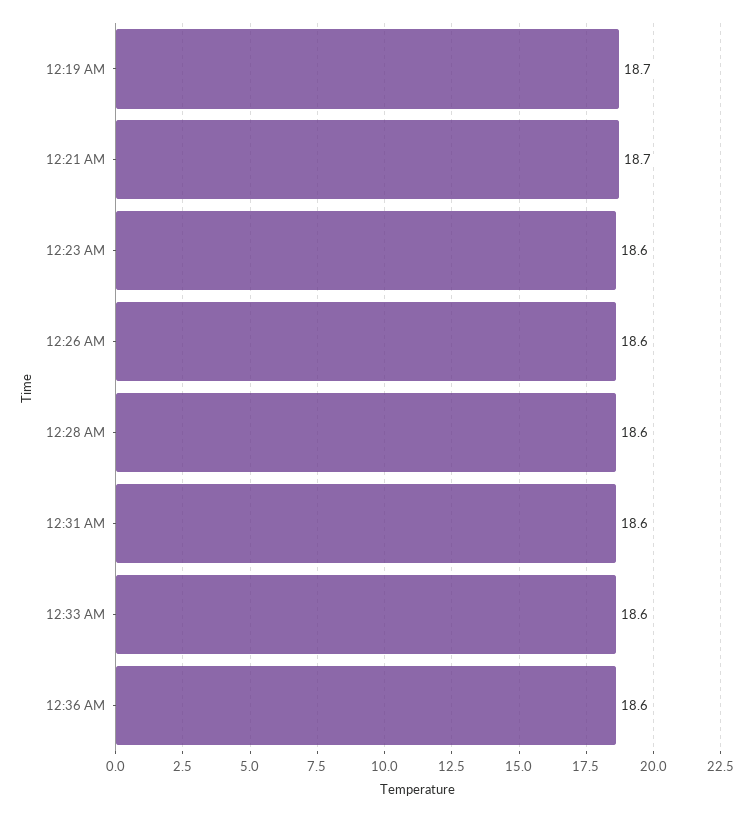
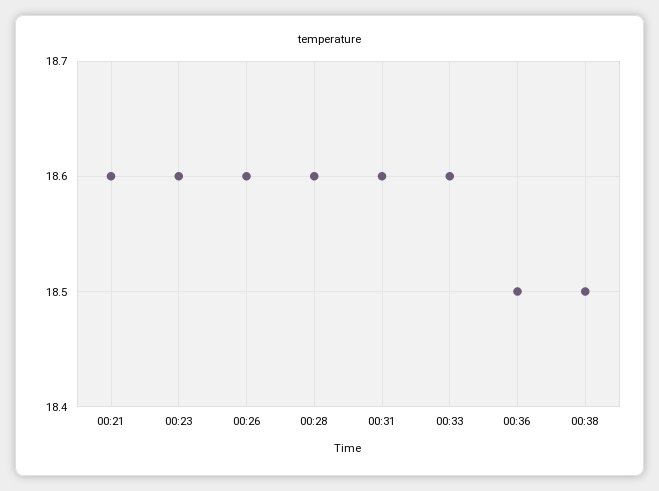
12:19 AM: 18.7 -> none
12:21 AM: 18.7 -> 18.6
12:36 AM: 18.6 -> 18.5
00:38: none -> 18.5

